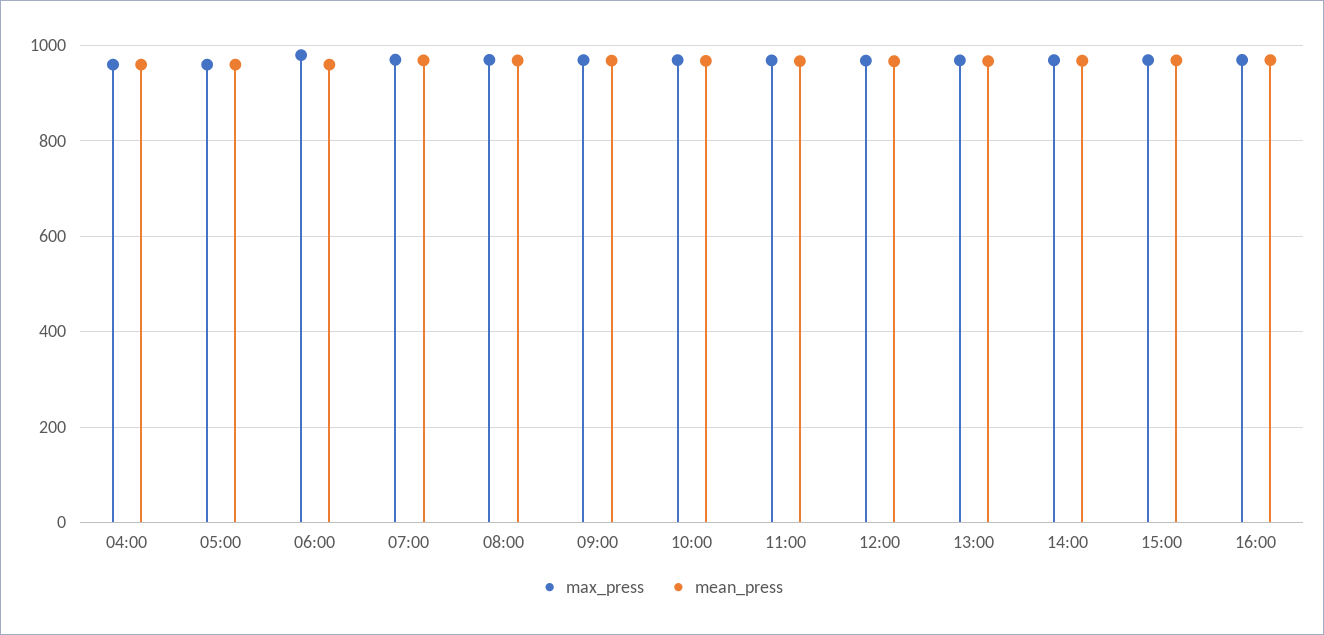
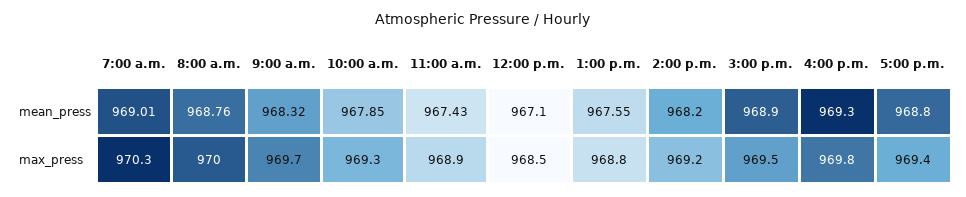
max_press, 04:00: 960 -> none
mean_press, 04:00: 960 -> none
max_press, 05:00: 960 -> none
mean_press, 05:00: 960 -> none
max_press, 06:00: 980 -> none
mean_press, 06:00: 960 -> none
mean_press, 5:00 p.m.: none -> 968.8
max_press, 5:00 p.m.: none -> 969.4

